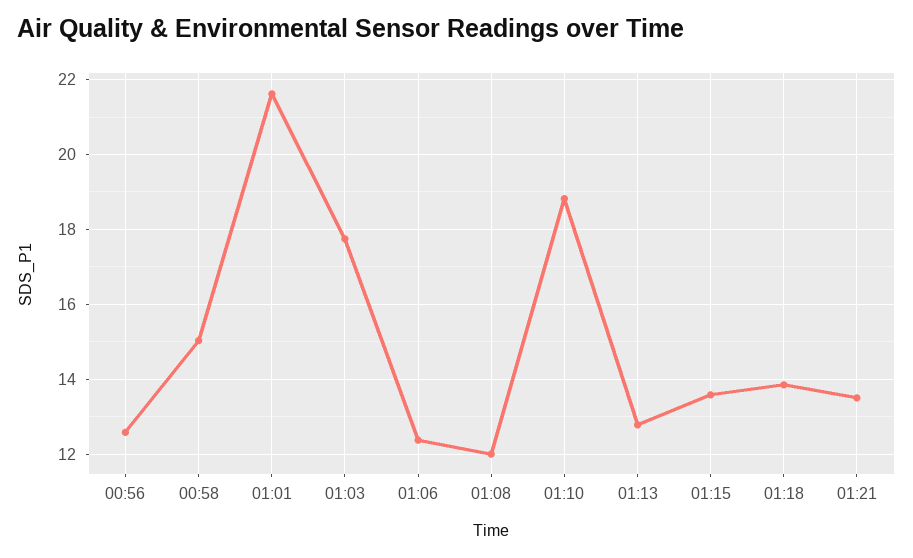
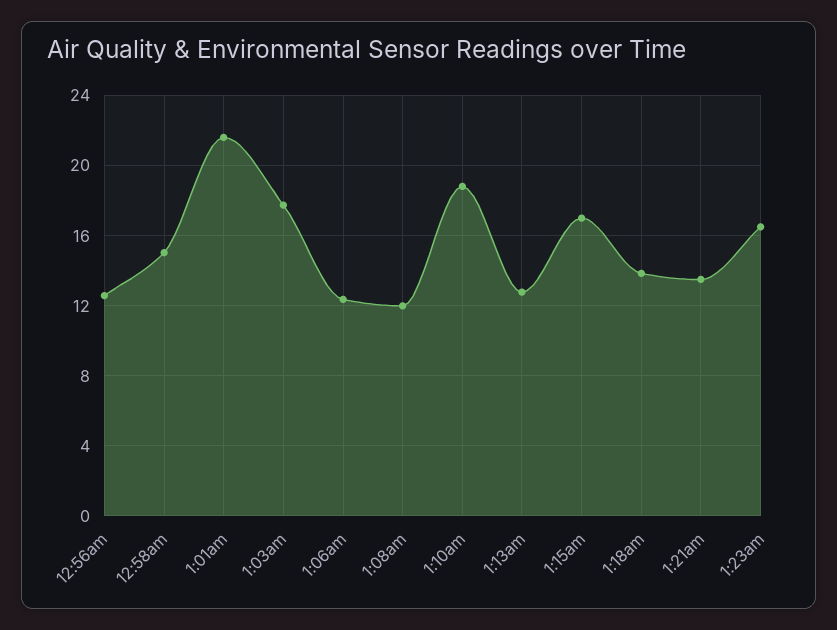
01:15: 13.6 -> 17
1:23am: none -> 16.5

